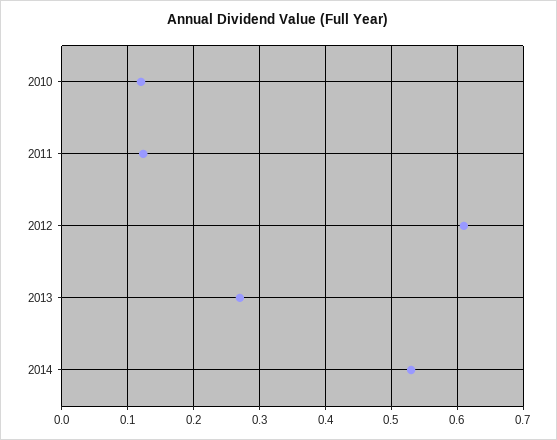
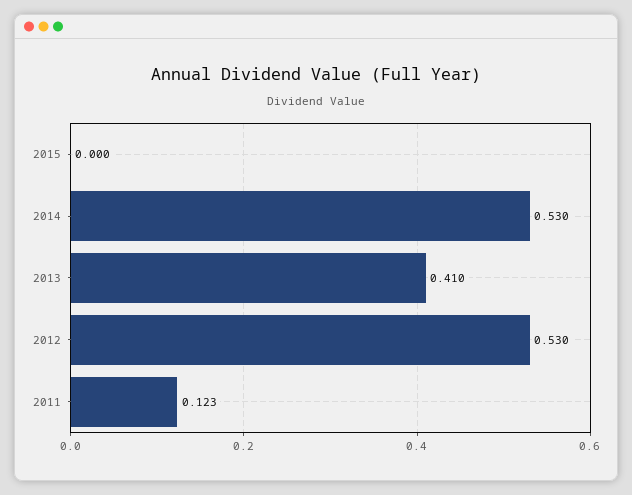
2010: 0.12 -> none
2012: 0.61 -> 0.53
2013: 0.27 -> 0.41
2015: none -> 0

